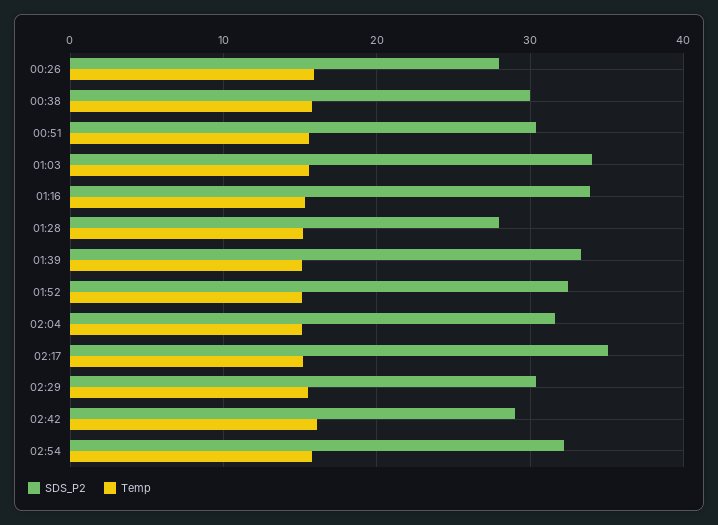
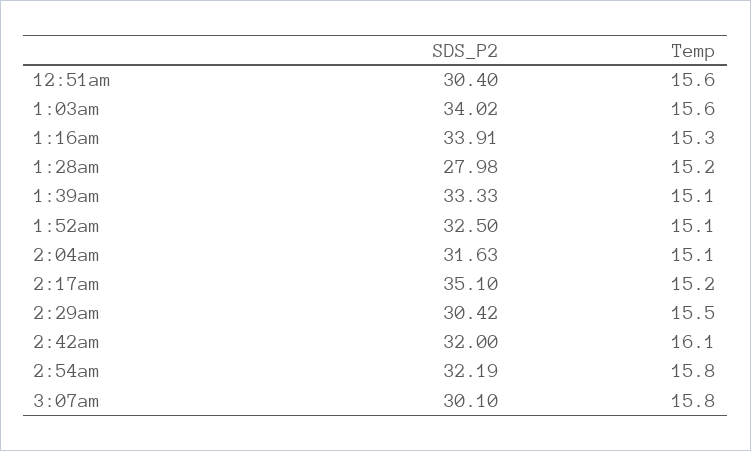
SDS_P2, 00:26: 28 -> none
Temp, 00:26: 16 -> none
SDS_P2, 00:38: 30 -> none
Temp, 00:38: 16 -> none
SDS_P2, 02:42: 29 -> 32
SDS_P2, 3:07am: none -> 30.1
Temp, 3:07am: none -> 15.8

